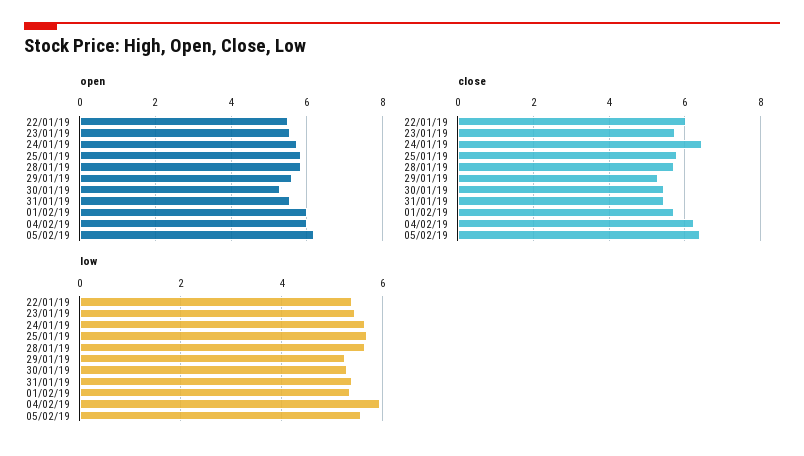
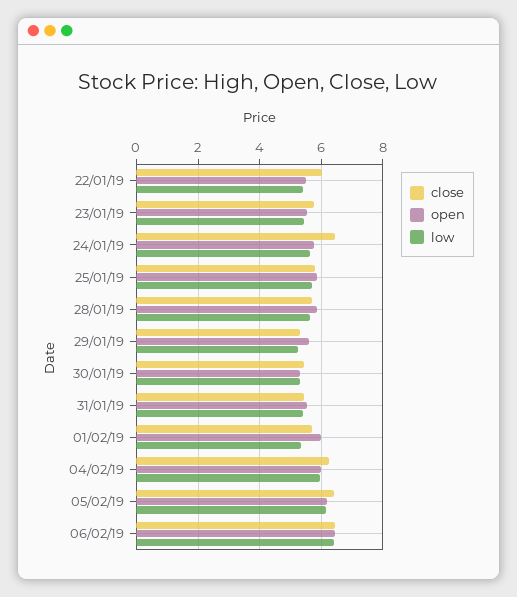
low, 05/02/19: 5.6 -> 6.2
close, 06/02/19: none -> 6.4
open, 06/02/19: none -> 6.4
low, 06/02/19: none -> 6.4

